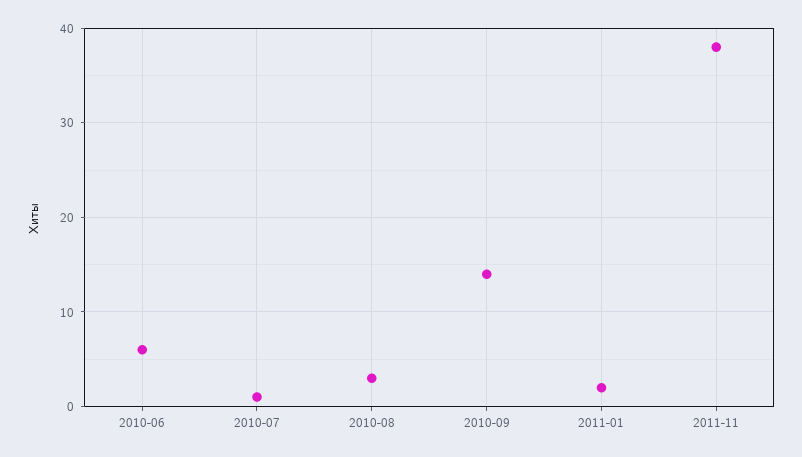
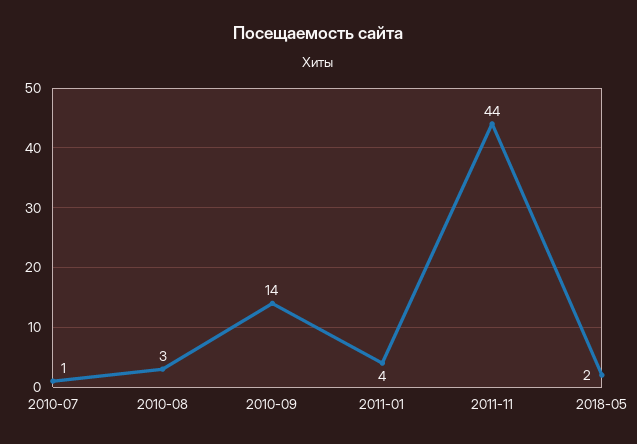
2010-06: 6 -> none
2011-01: 2 -> 4
2011-11: 38 -> 44
2018-05: none -> 2

